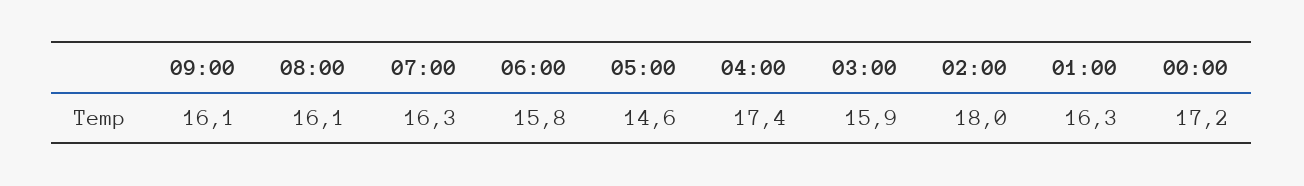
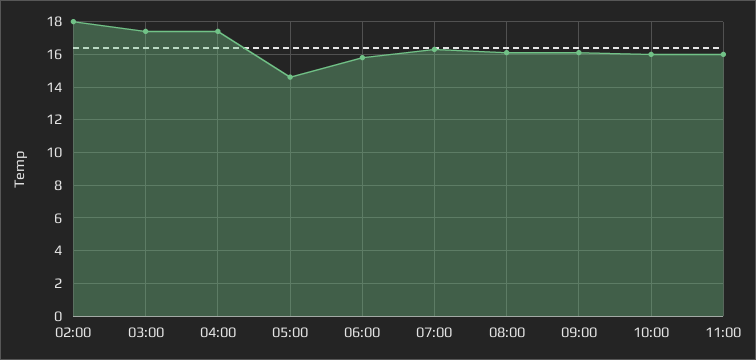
03:00: 15.9 -> 17.5
01:00: 16.3 -> none
00:00: 17.2 -> none
10:00: none -> 16
11:00: none -> 16

